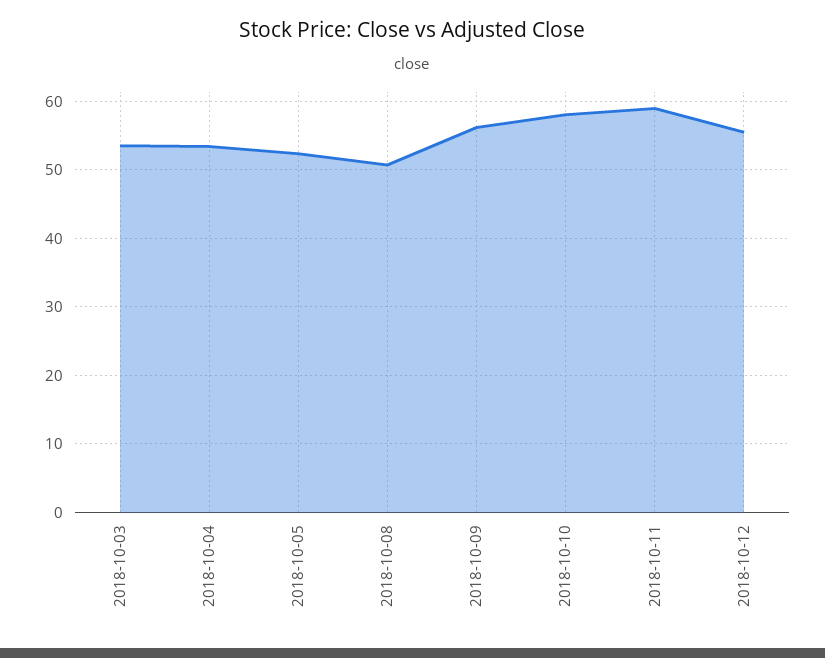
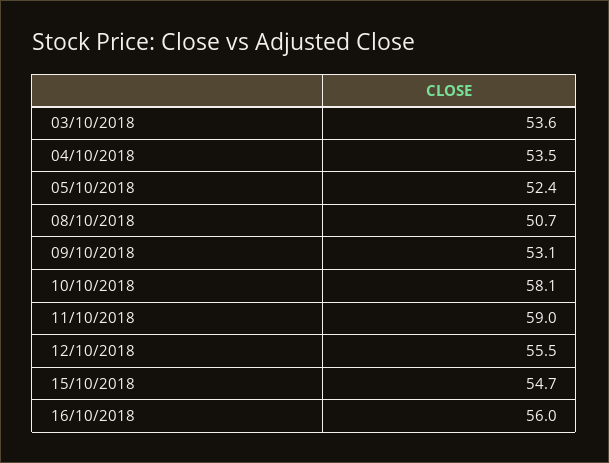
2018-10-09: 56 -> 53.1
15/10/2018: none -> 54.7
16/10/2018: none -> 56

